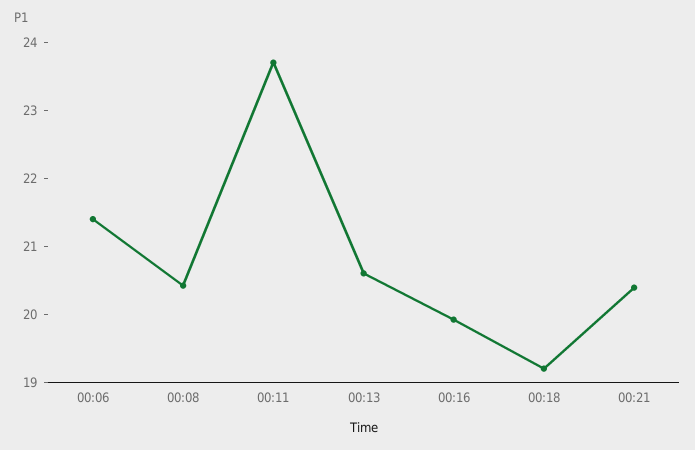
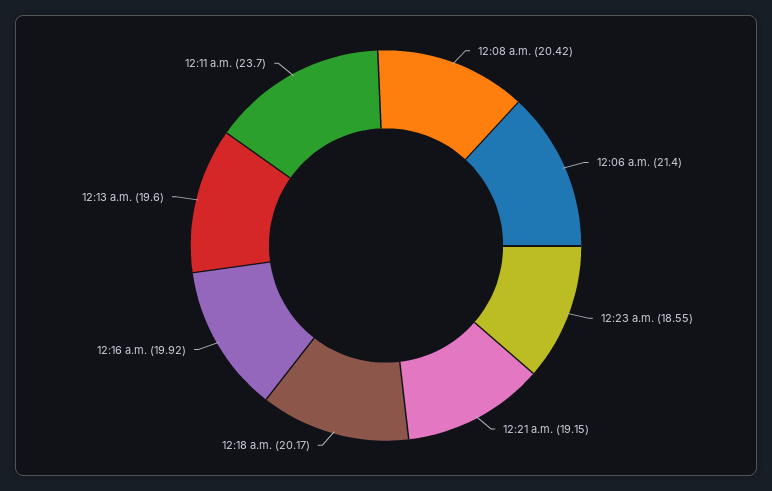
00:13: 20.6 -> 19.6
00:18: 19.2 -> 20.17
00:21: 20.4 -> 19.15
12:23 a.m.: none -> 18.55

